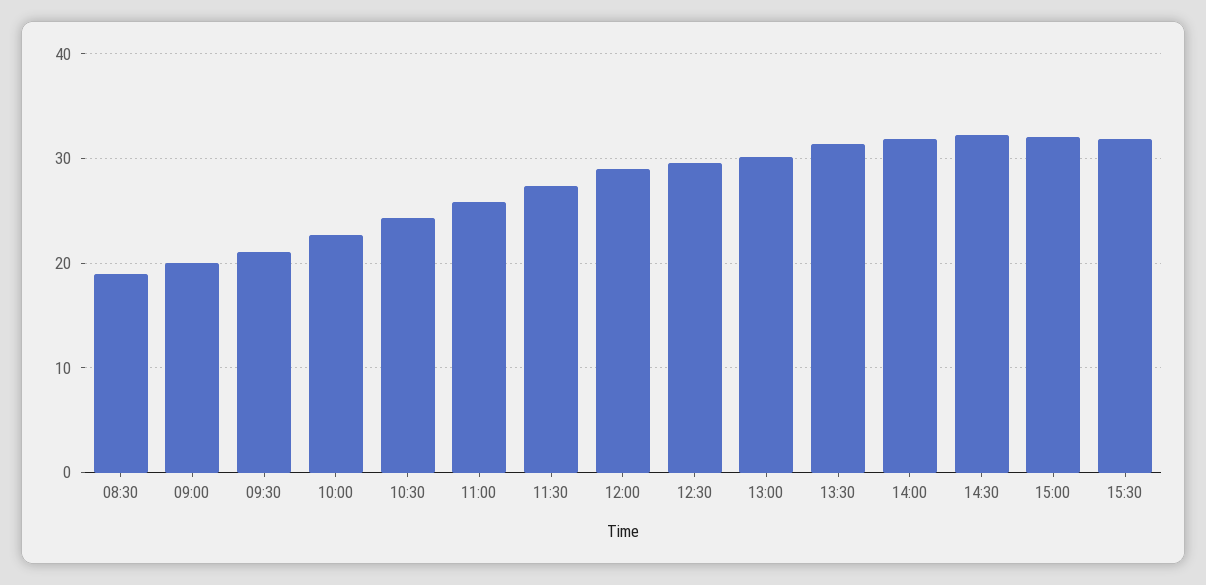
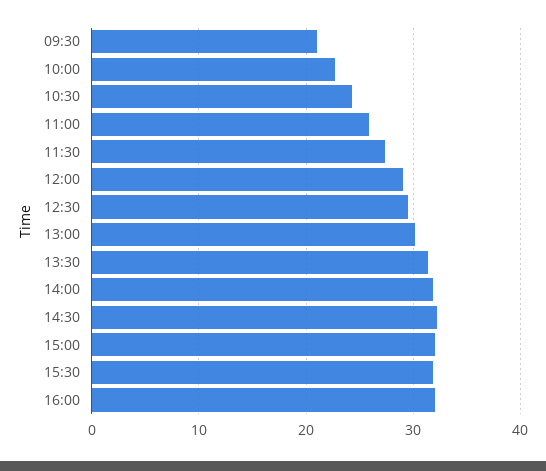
08:30: 19 -> none
09:00: 20 -> none
16:00: none -> 32

